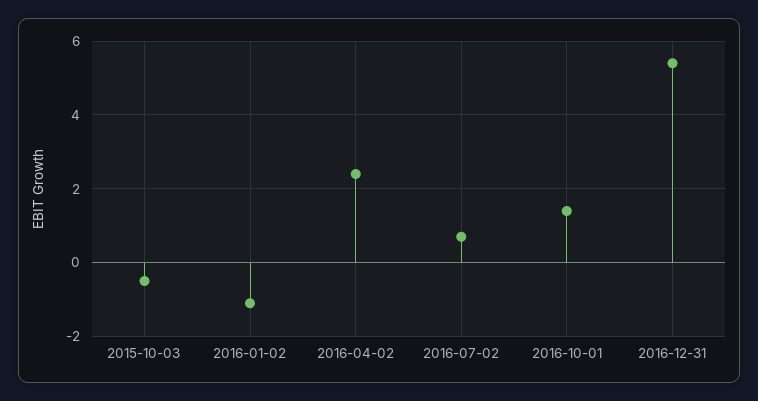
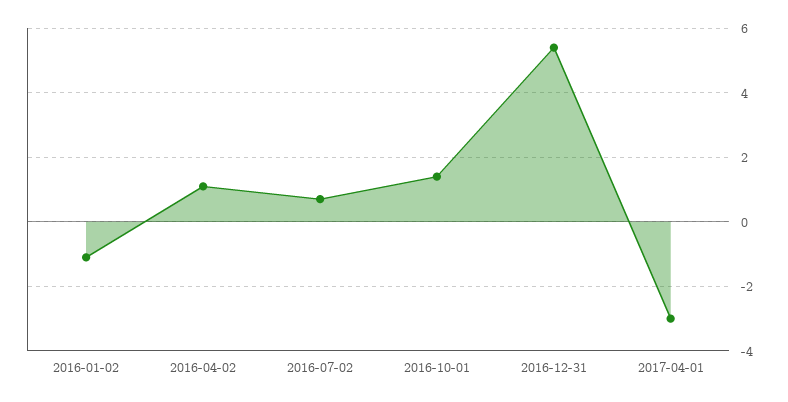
2015-10-03: -0.5 -> none
2016-04-02: 2.5 -> 1
2017-04-01: none -> -3

